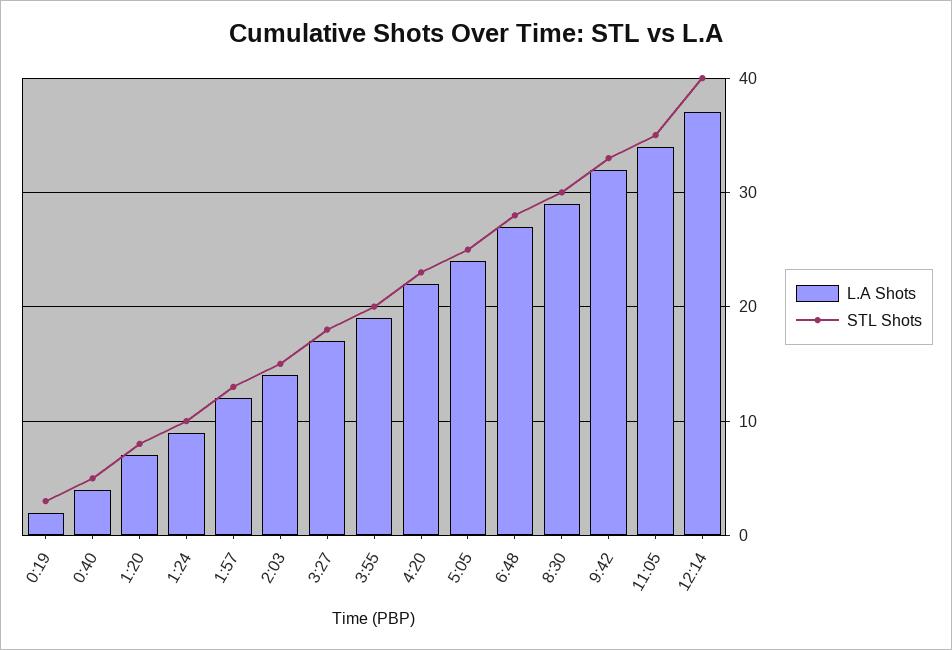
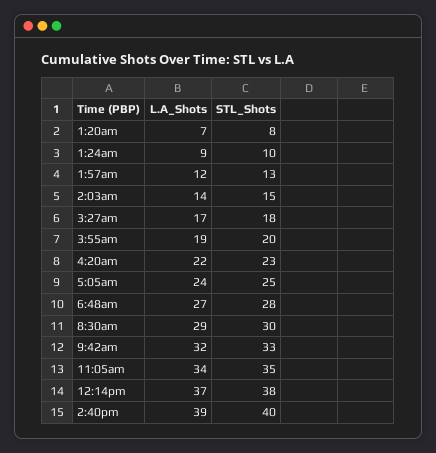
L.A Shots, 0:19: 2 -> none
STL Shots, 0:19: 3 -> none
L.A Shots, 0:40: 4 -> none
STL Shots, 0:40: 5 -> none
STL Shots, 12:14: 40 -> 38
L.A Shots, 2:40pm: none -> 39
STL Shots, 2:40pm: none -> 40

